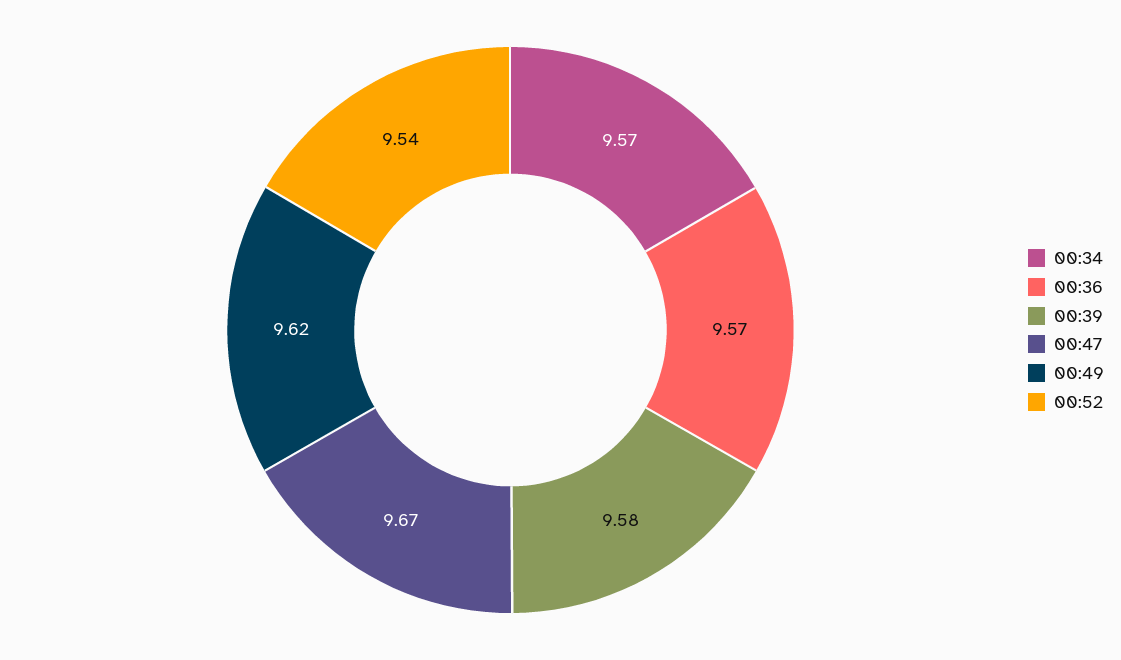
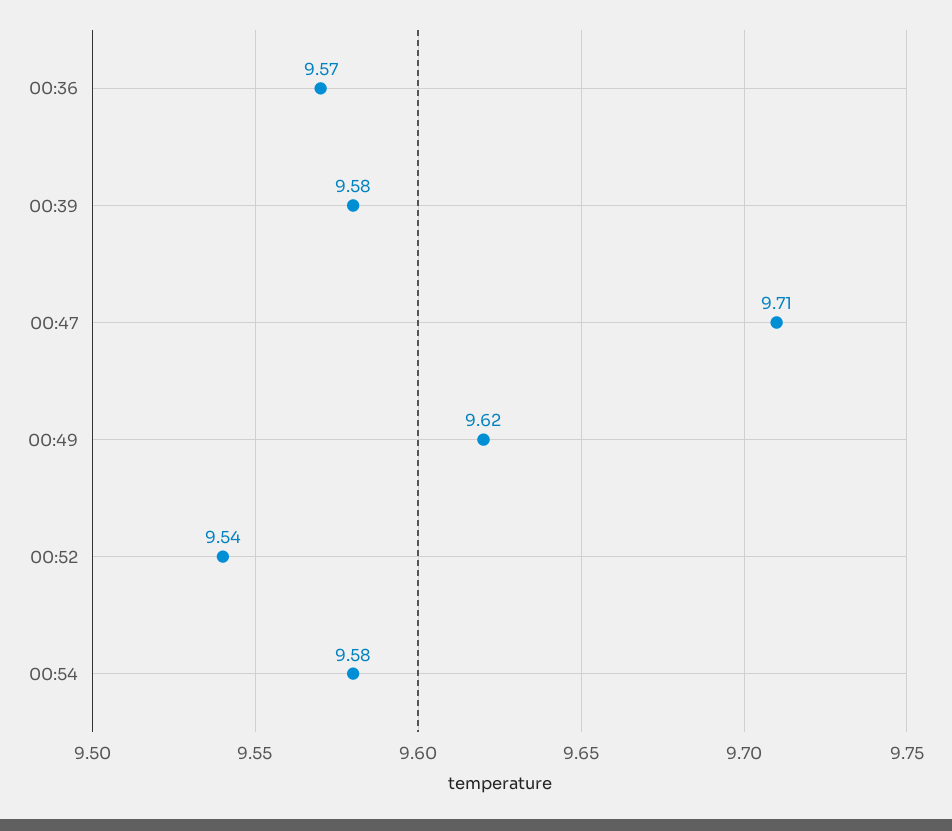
00:34: 9.57 -> none
00:47: 9.67 -> 9.71
00:54: none -> 9.58

